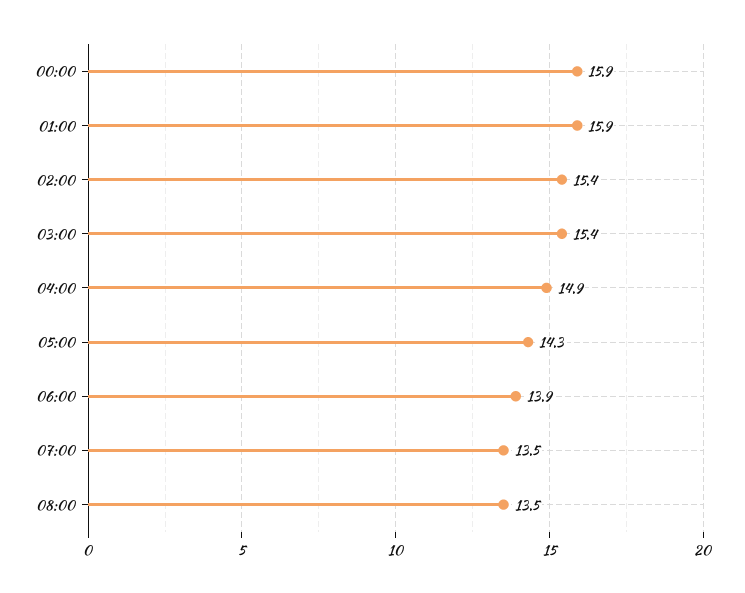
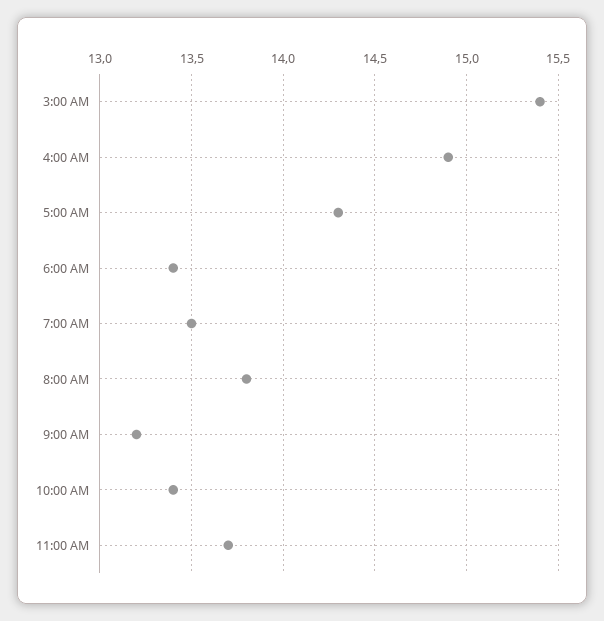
00:00: 15.9 -> none
01:00: 15.9 -> none
02:00: 15.4 -> none
06:00: 13.9 -> 13.4
08:00: 13.5 -> 13.8
9:00 AM: none -> 13.2
10:00 AM: none -> 13.4
11:00 AM: none -> 13.7

